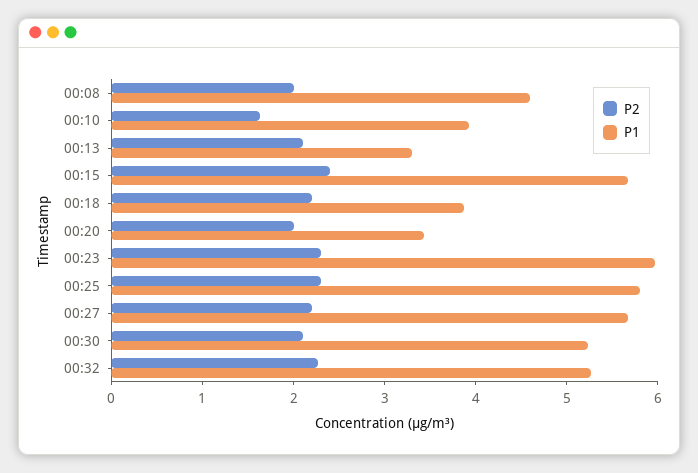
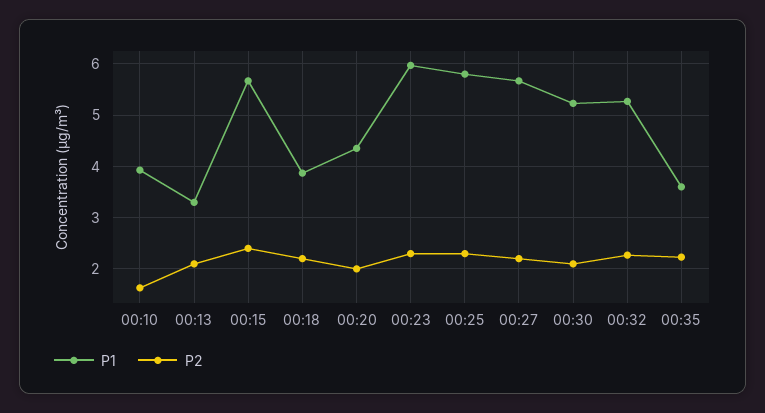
P2, 00:08: 2 -> none
P1, 00:08: 4.6 -> none
P1, 00:20: 3.4 -> 4.4
P1, 00:35: none -> 3.6
P2, 00:35: none -> 2.2

